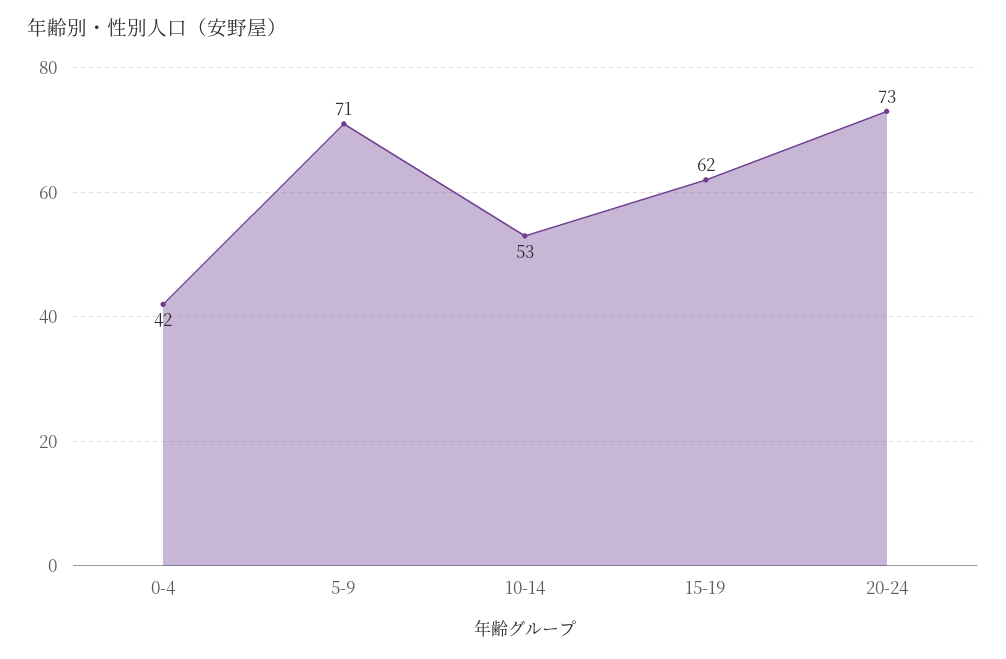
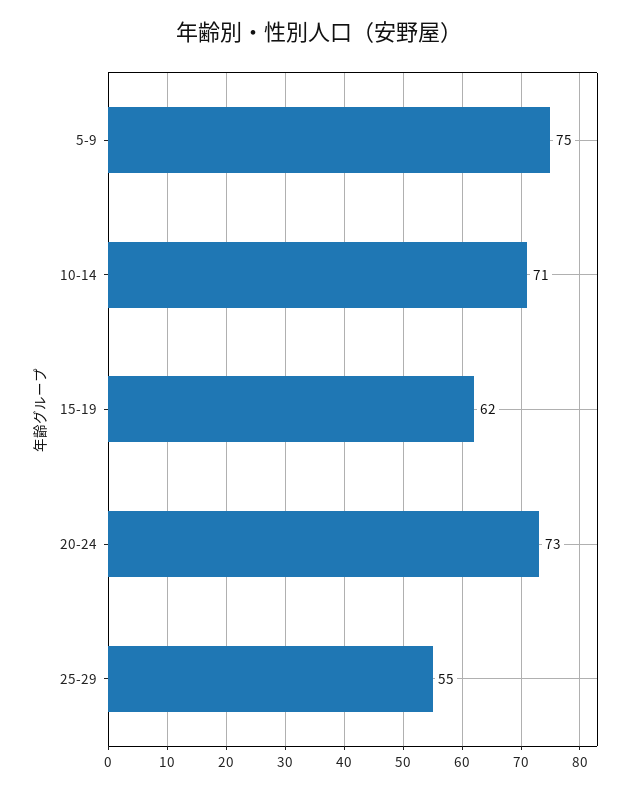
0-4: 42 -> none
5-9: 71 -> 75
10-14: 53 -> 71
25-29: none -> 55

